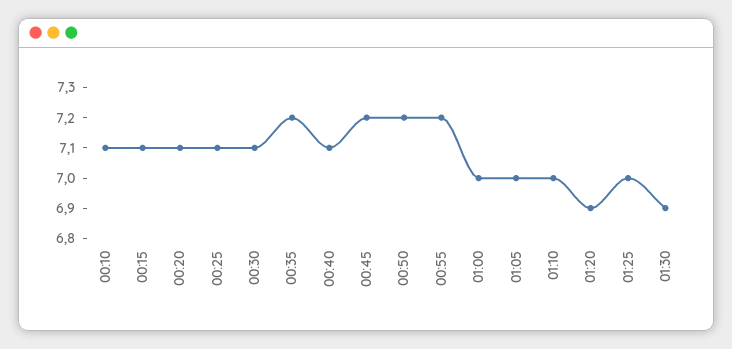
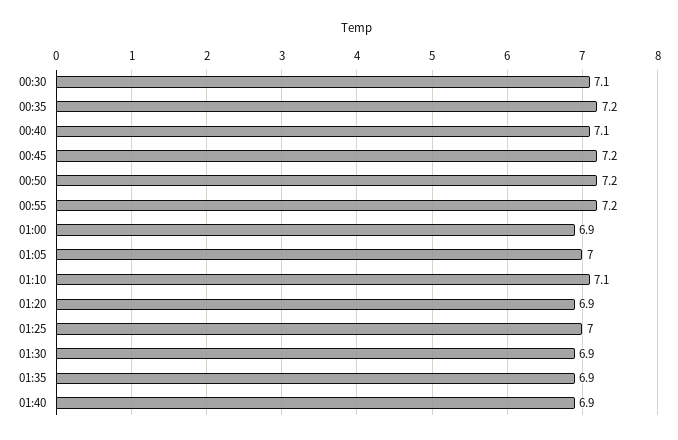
00:10: 7.1 -> none
00:15: 7.1 -> none
00:20: 7.1 -> none
00:25: 7.1 -> none
01:00: 7 -> 6.9
01:10: 7 -> 7.1
01:35: none -> 6.9
01:40: none -> 6.9

